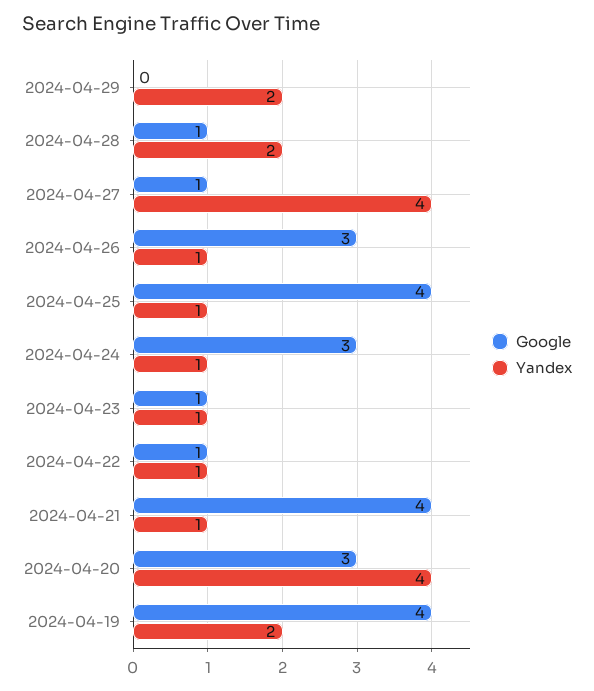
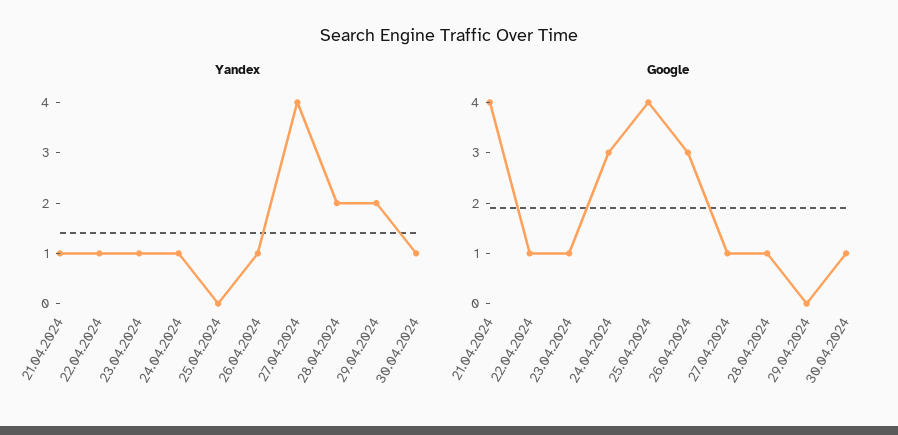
Yandex, 2024-04-25: 1 -> 0
Google, 2024-04-20: 3 -> none
Yandex, 2024-04-20: 4 -> none
Google, 2024-04-19: 4 -> none
Yandex, 2024-04-19: 2 -> none
Yandex, 30.04.2024: none -> 1
Google, 30.04.2024: none -> 1

